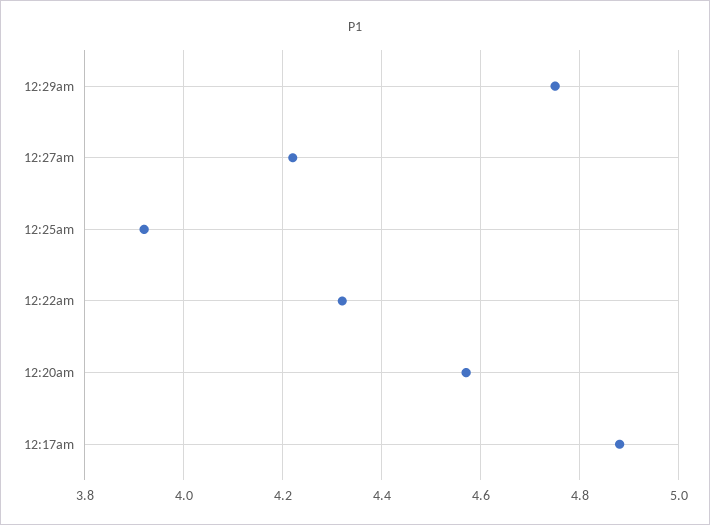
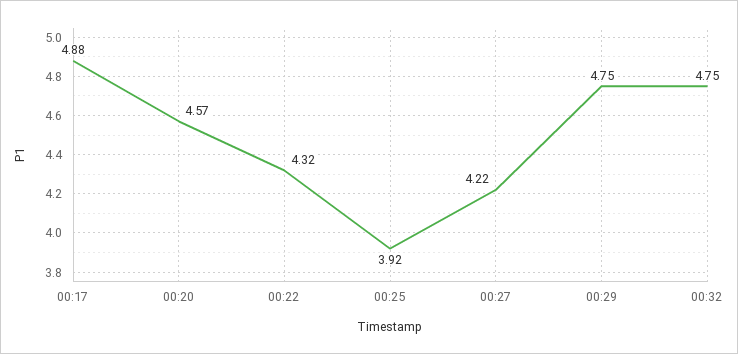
00:32: none -> 4.75

